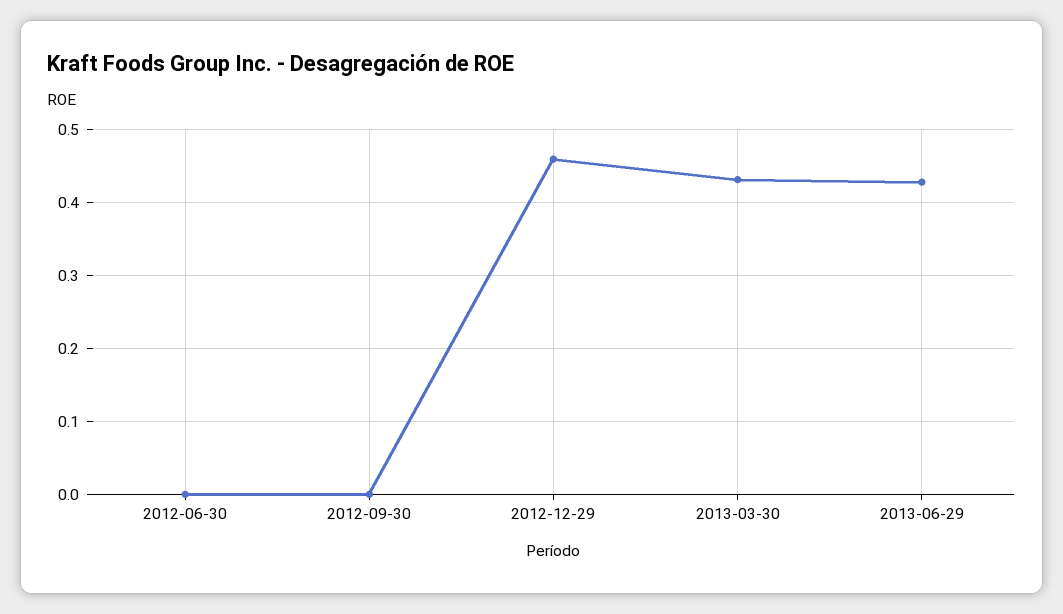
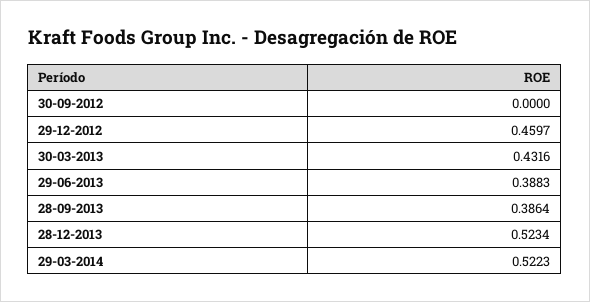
2012-06-30: 0 -> none
2013-06-29: 0.43 -> 0.3883
28-09-2013: none -> 0.3864
28-12-2013: none -> 0.5234
29-03-2014: none -> 0.5223

